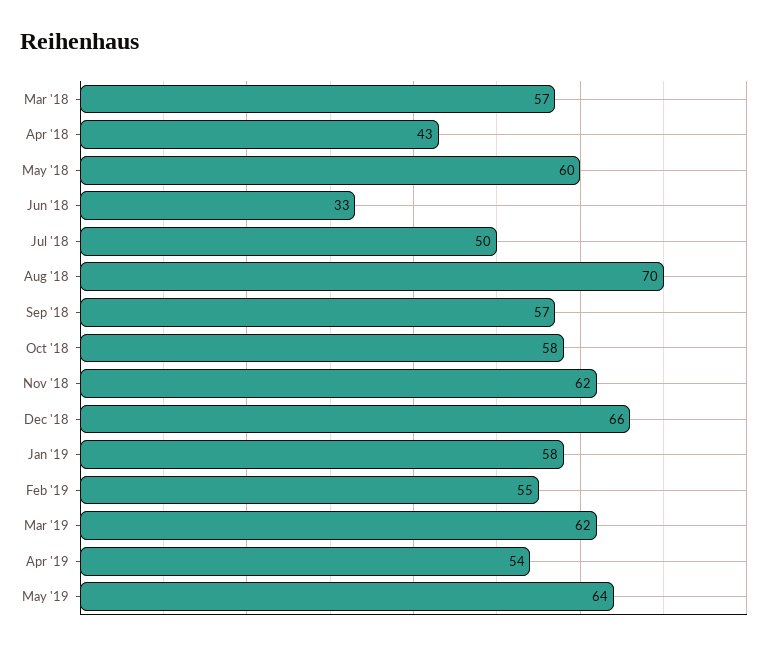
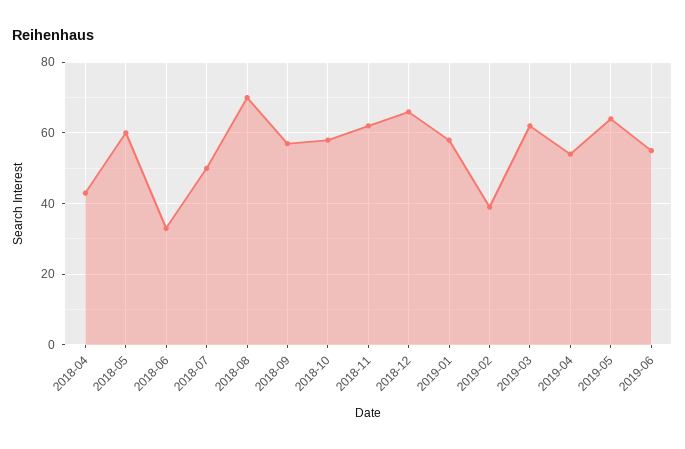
Mar '18: 57 -> none
Feb '19: 55 -> 40
2019-06: none -> 55

